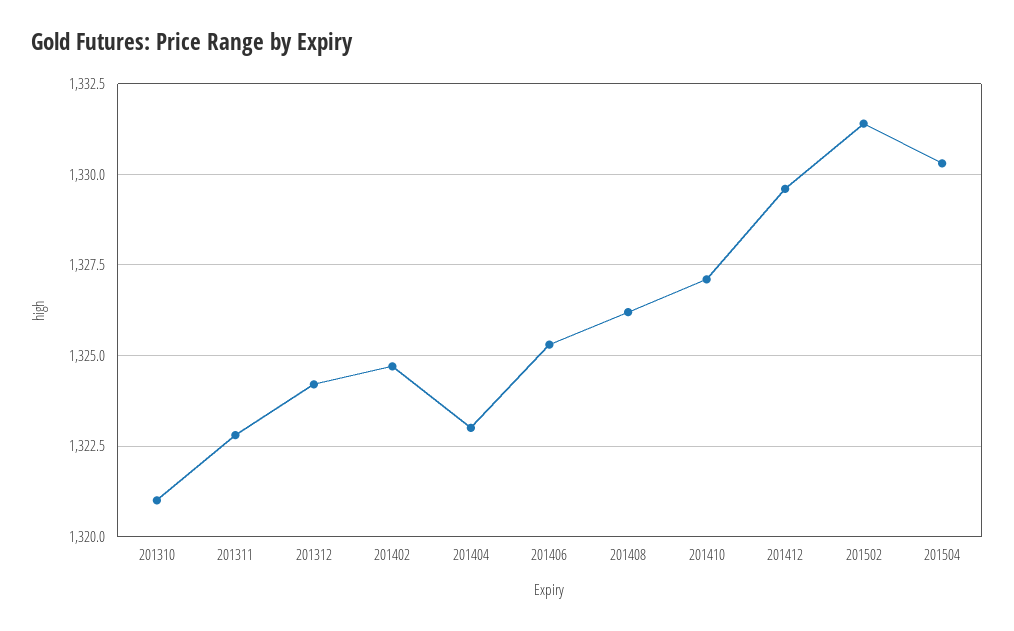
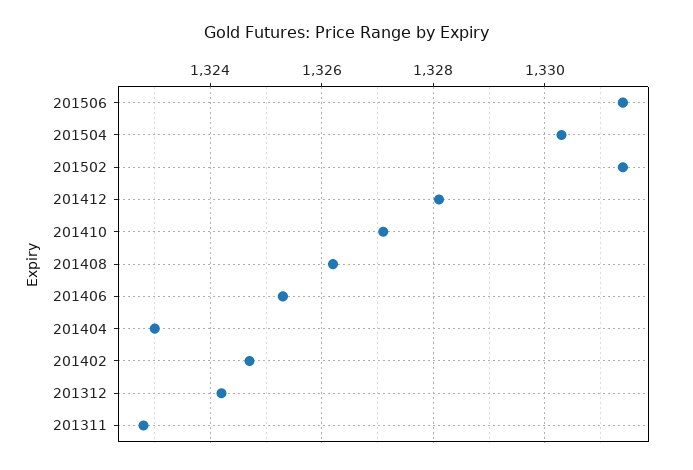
201310: 1321 -> none
201412: 1329.5 -> 1328
201506: none -> 1331.5

